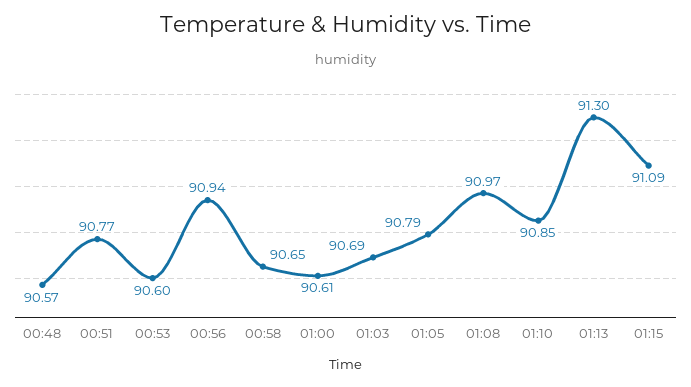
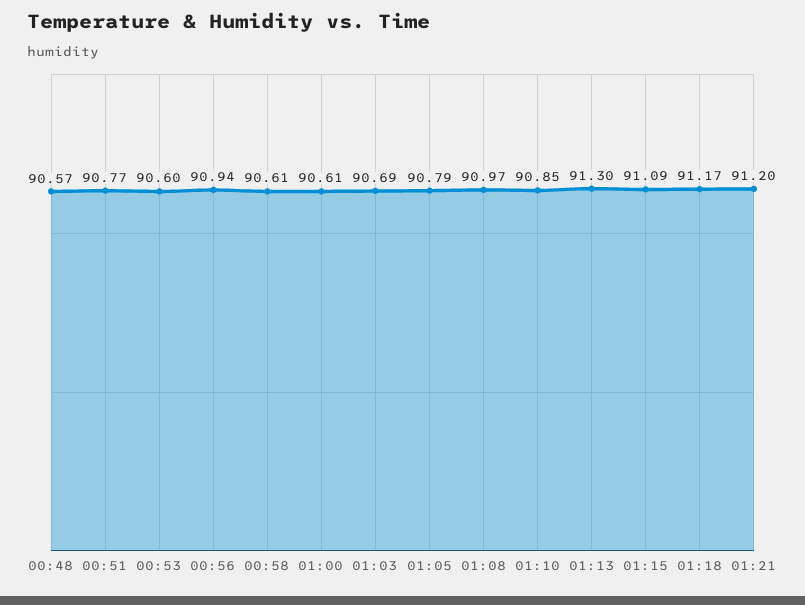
00:58: 90.65 -> 90.61
01:18: none -> 91.17
01:21: none -> 91.2

